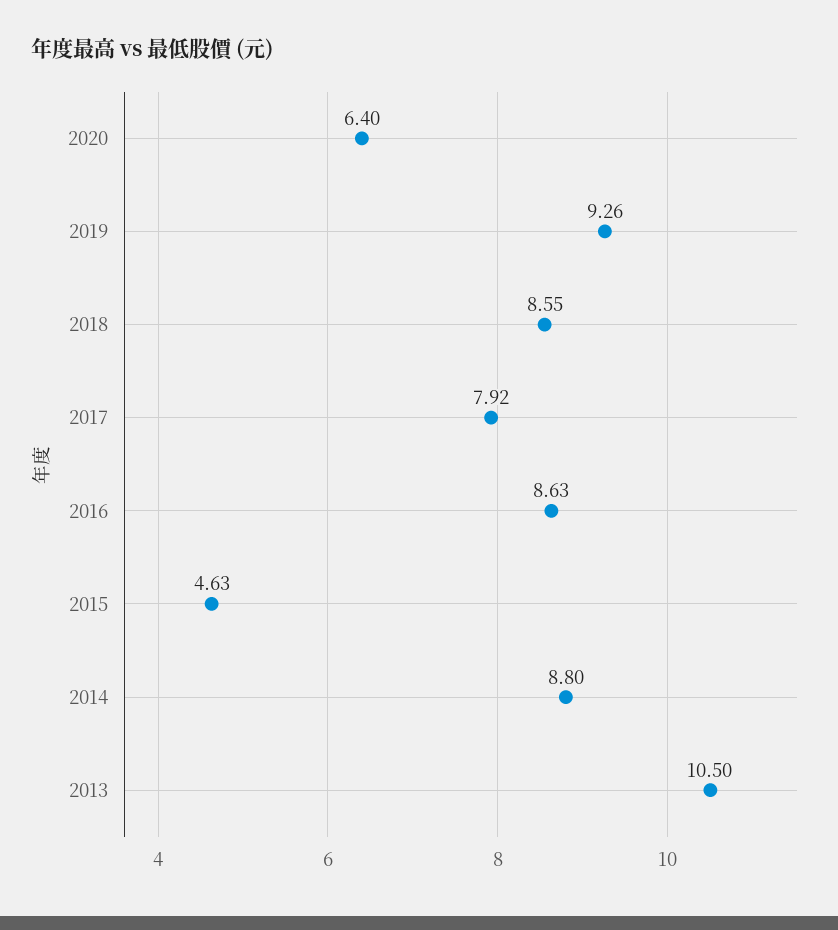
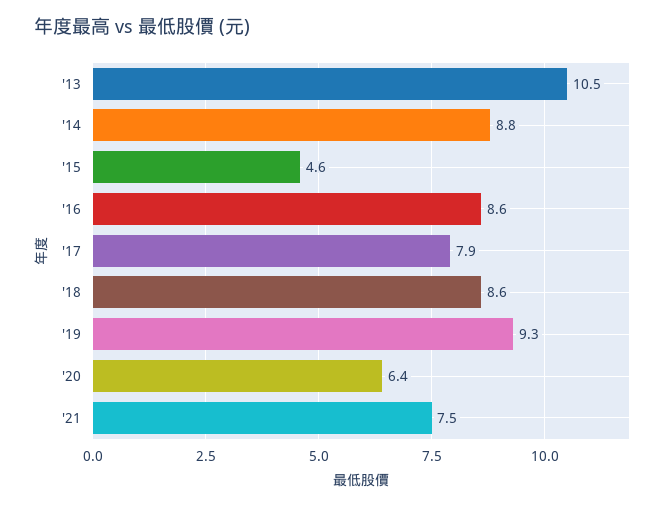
'21: none -> 7.5

